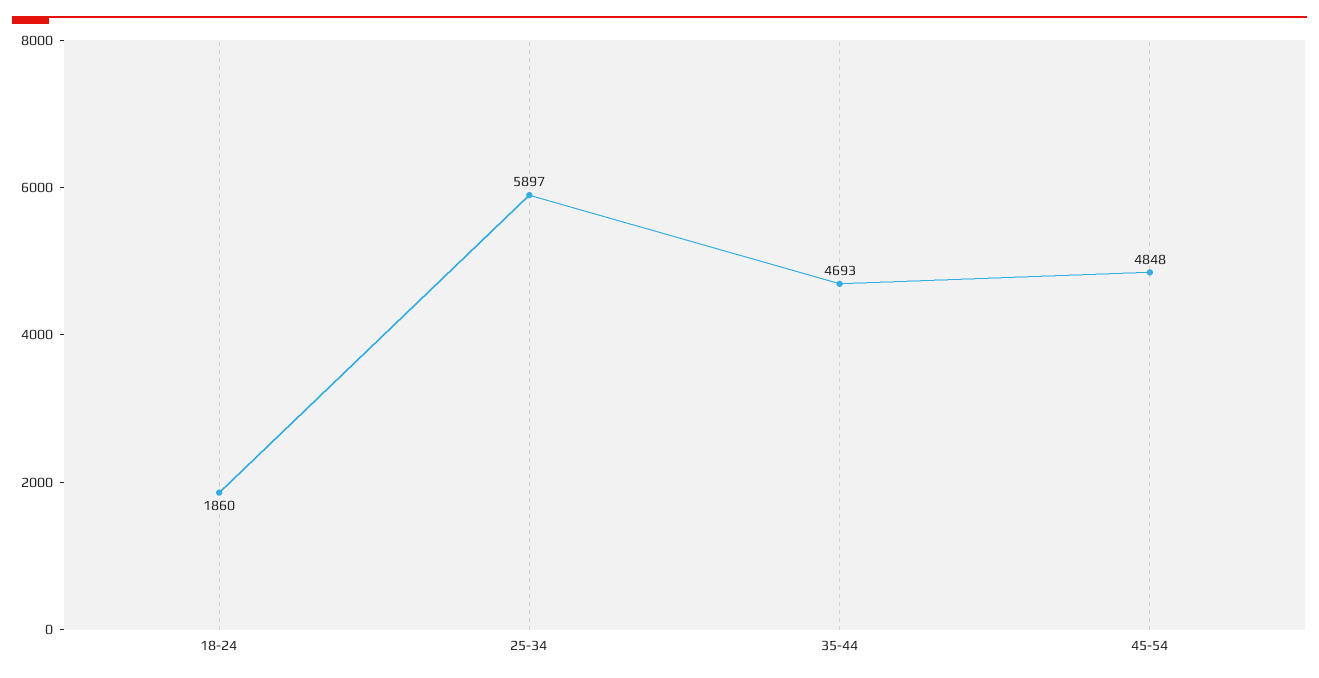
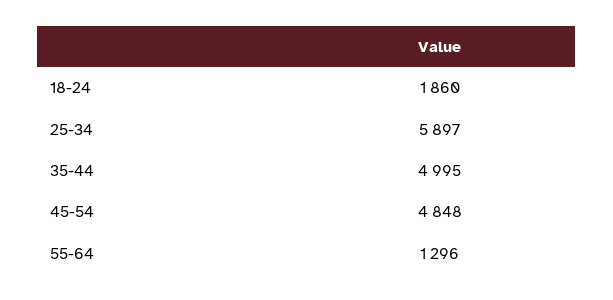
35-44: 4693 -> 4995
55-64: none -> 1296

